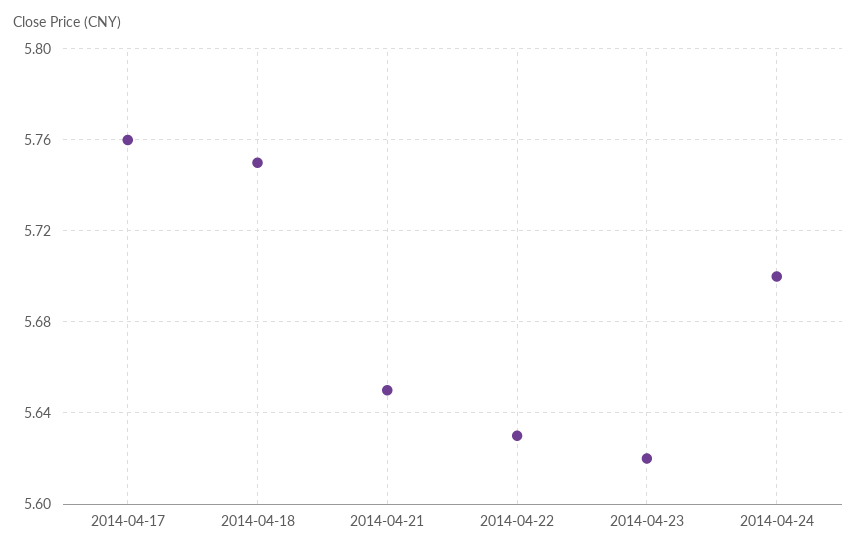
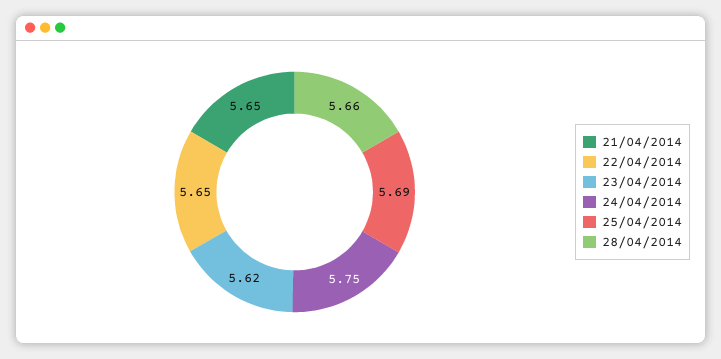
2014-04-17: 5.76 -> none
2014-04-18: 5.75 -> none
2014-04-22: 5.63 -> 5.65
2014-04-24: 5.7 -> 5.75
25/04/2014: none -> 5.69
28/04/2014: none -> 5.66

